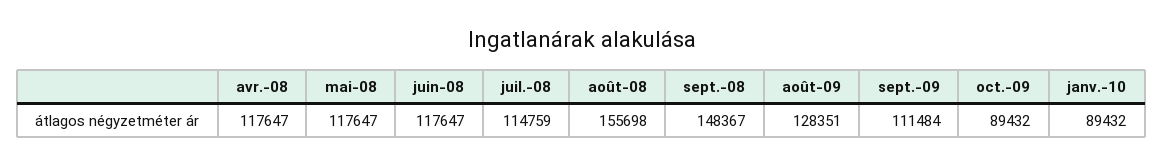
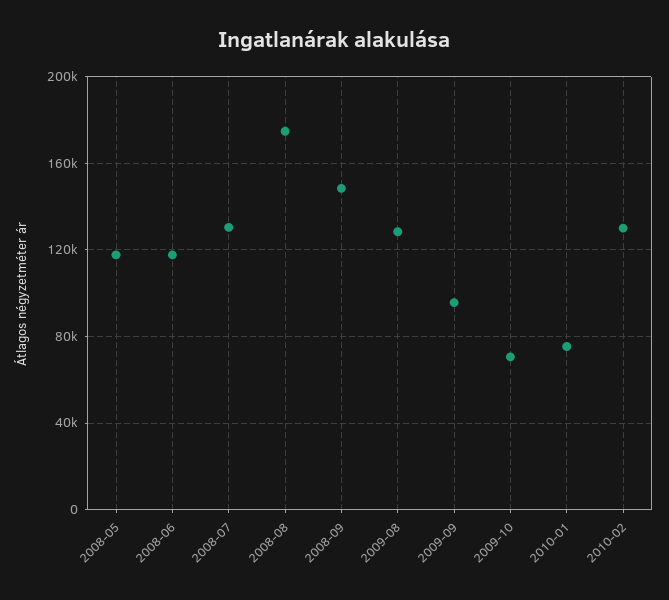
avr.-08: 117647 -> none
juil.-08: 114759 -> 130000
août-08: 155698 -> 175000
sept.-09: 111484 -> 95000
oct.-09: 89432 -> 70000
janv.-10: 89432 -> 75000
2010-02: none -> 130000

